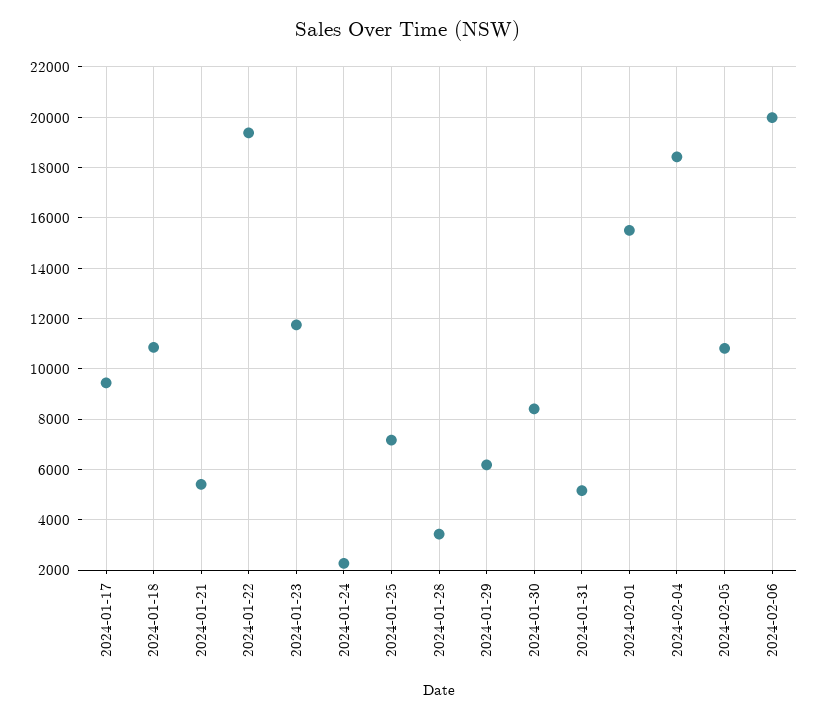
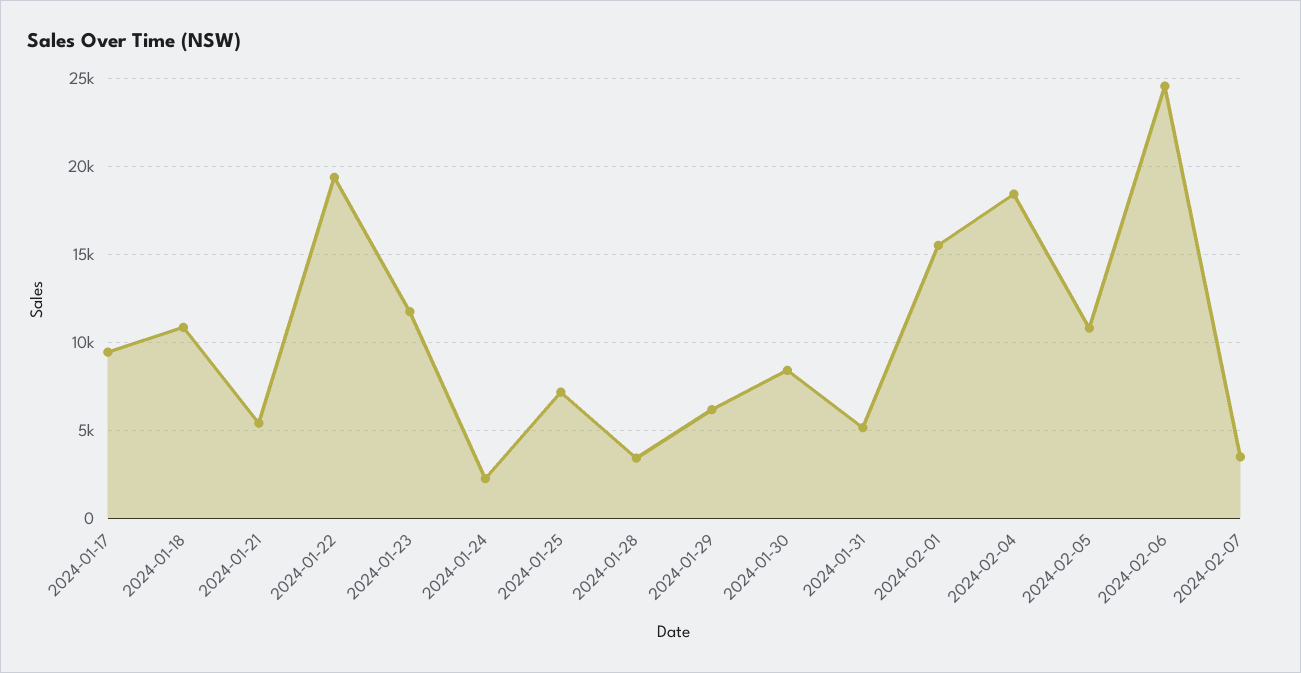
2024-02-06: 20000 -> 24500
2024-02-07: none -> 3500

